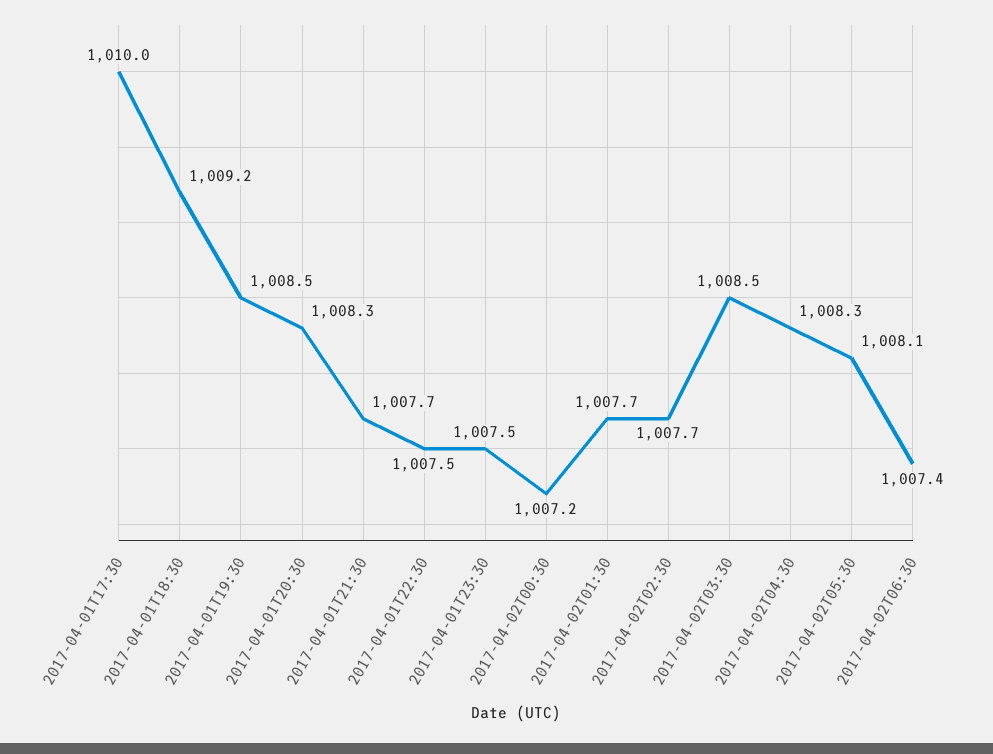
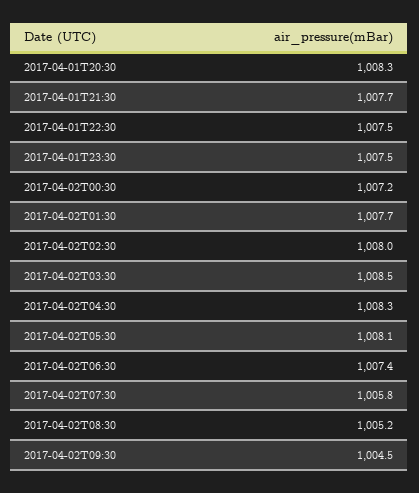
2017-04-01T17:30: 1010 -> none
2017-04-01T18:30: 1009.2 -> none
2017-04-01T19:30: 1008.5 -> none
2017-04-02T02:30: 1007.7 -> 1008
2017-04-02T07:30: none -> 1005.8
2017-04-02T08:30: none -> 1005.2
2017-04-02T09:30: none -> 1004.5

